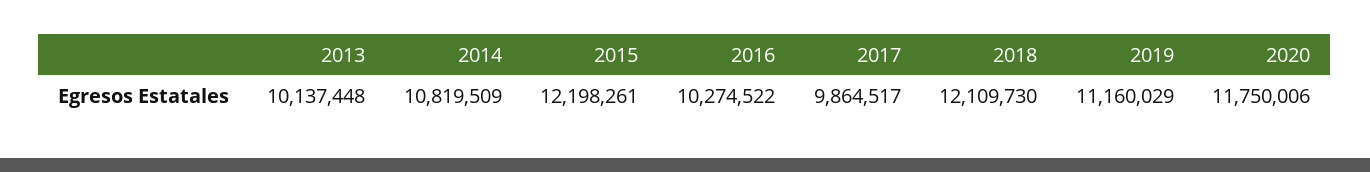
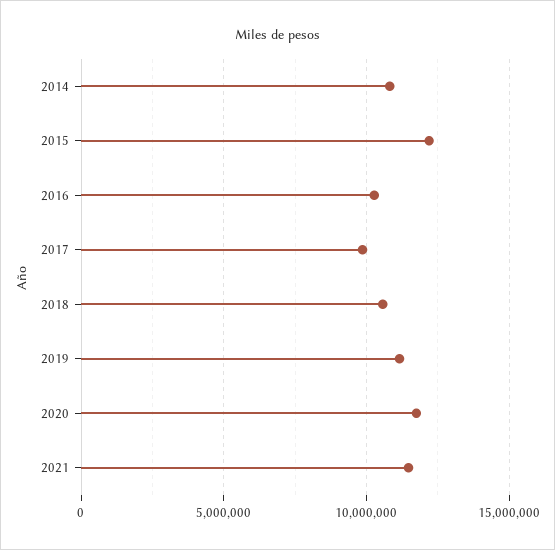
2013: 10137448 -> none
2018: 12109730 -> 10500000
2021: none -> 11500000

